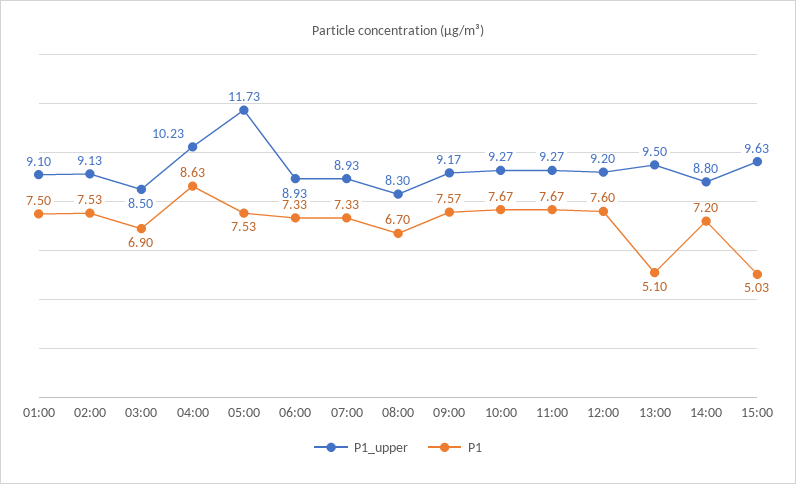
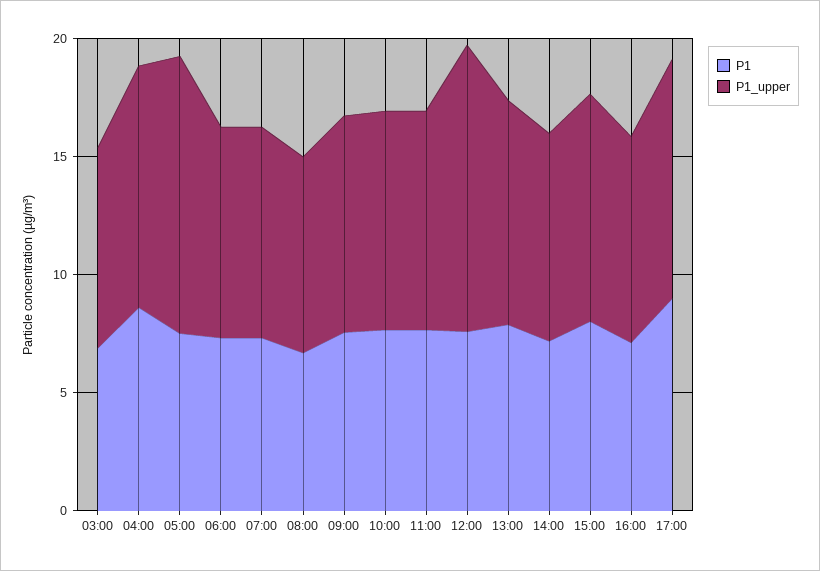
P1_upper, 01:00: 9.1 -> none
P1, 01:00: 7.5 -> none
P1_upper, 02:00: 9.13 -> none
P1, 02:00: 7.53 -> none
P1_upper, 12:00: 9.2 -> 12
P1, 13:00: 5.1 -> 8
P1, 15:00: 5.03 -> 8
P1, 16:00: none -> 7
P1_upper, 16:00: none -> 9
P1, 17:00: none -> 9
P1_upper, 17:00: none -> 10

